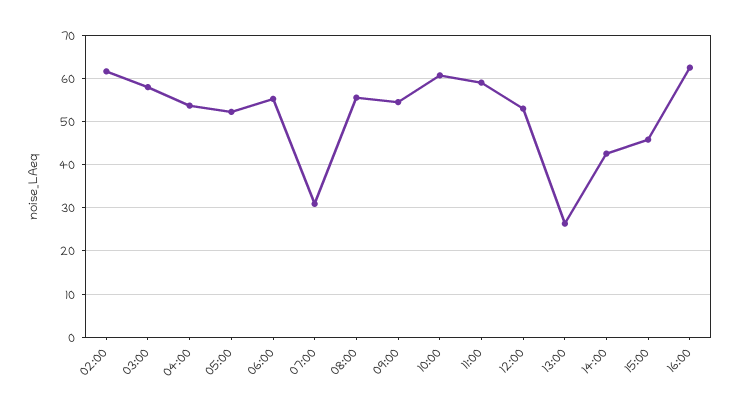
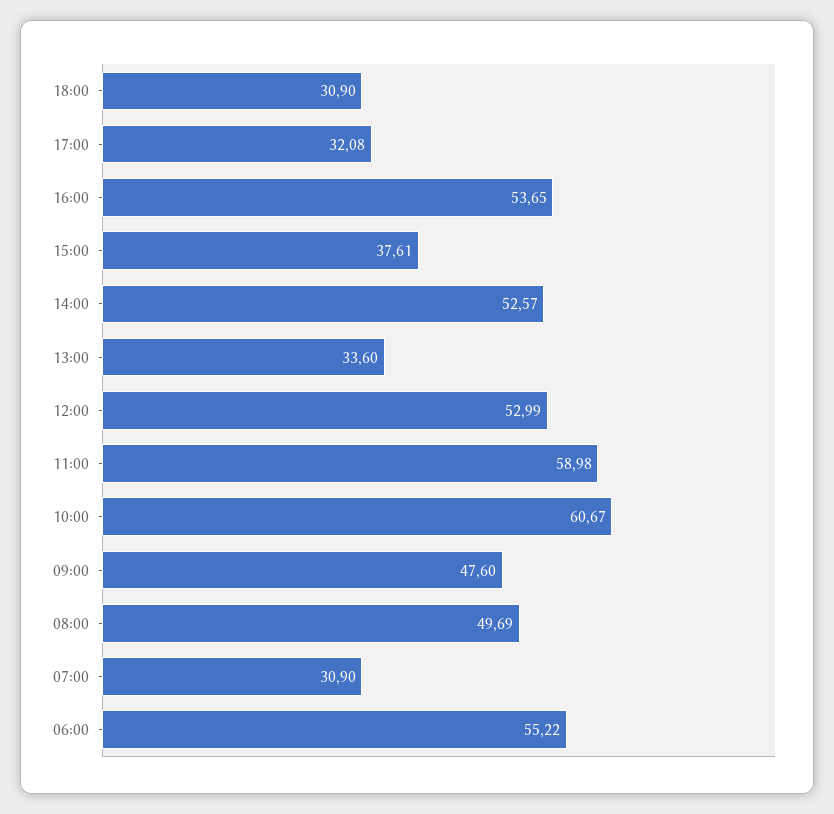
02:00: 62 -> none
03:00: 58 -> none
04:00: 54 -> none
05:00: 52 -> none
08:00: 56 -> 49.69
09:00: 54 -> 47.6
13:00: 26 -> 33.6
14:00: 42 -> 52.57
15:00: 46 -> 37.61
16:00: 62 -> 53.65
18:00: none -> 30.9
17:00: none -> 32.08

